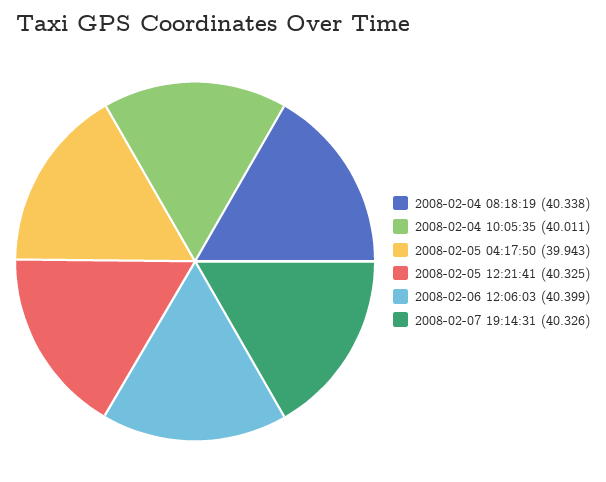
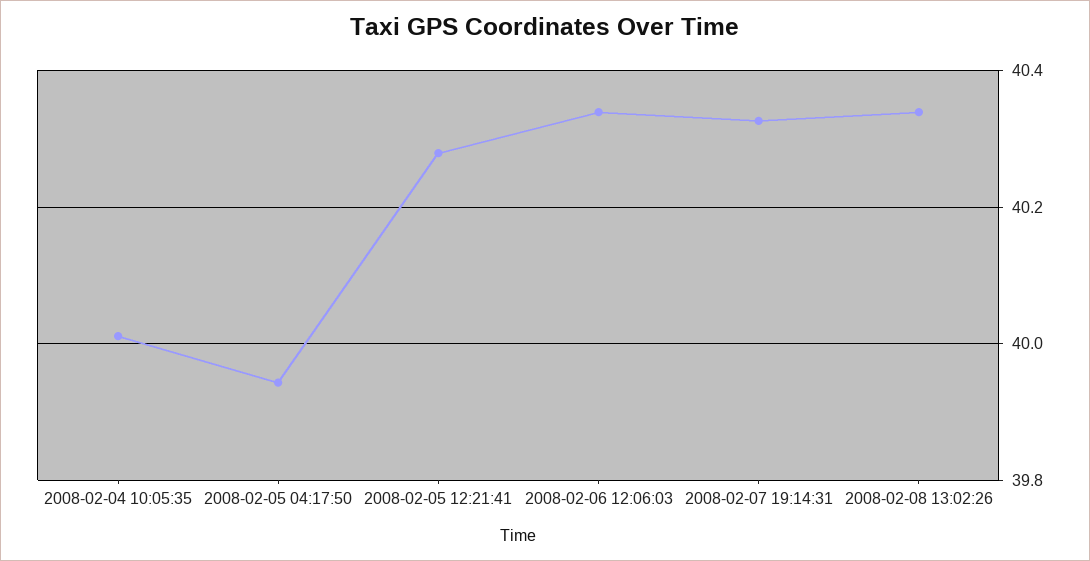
2008-02-04 08:18:19: 40.338 -> none
2008-02-05 12:21:41: 40.325 -> 40.28
2008-02-06 12:06:03: 40.399 -> 40.34
2008-02-08 13:02:26: none -> 40.34

